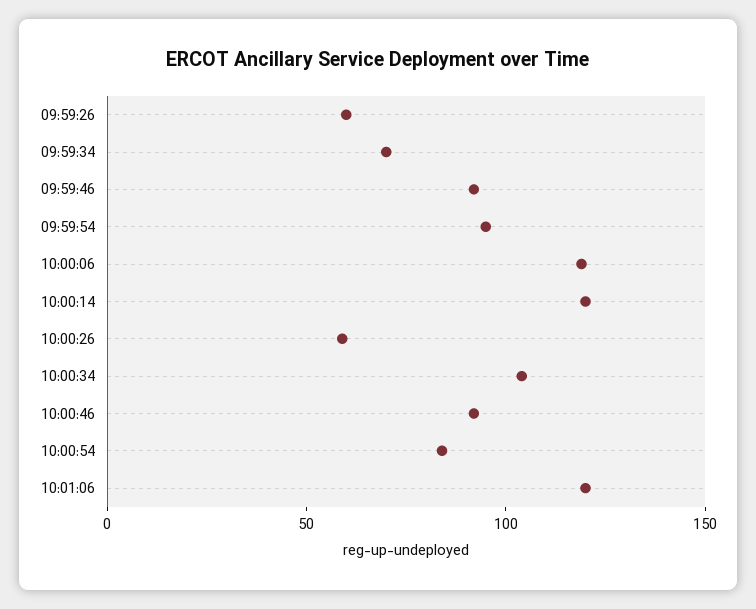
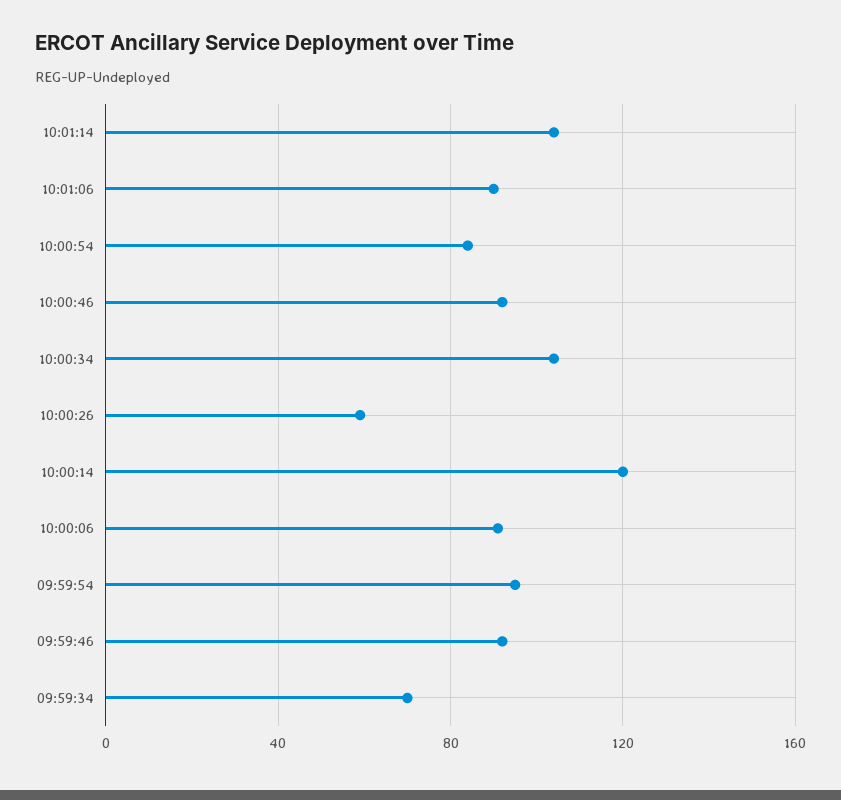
09:59:26: 60 -> none
10:00:06: 120 -> 90
10:01:06: 120 -> 90
10:01:14: none -> 105

